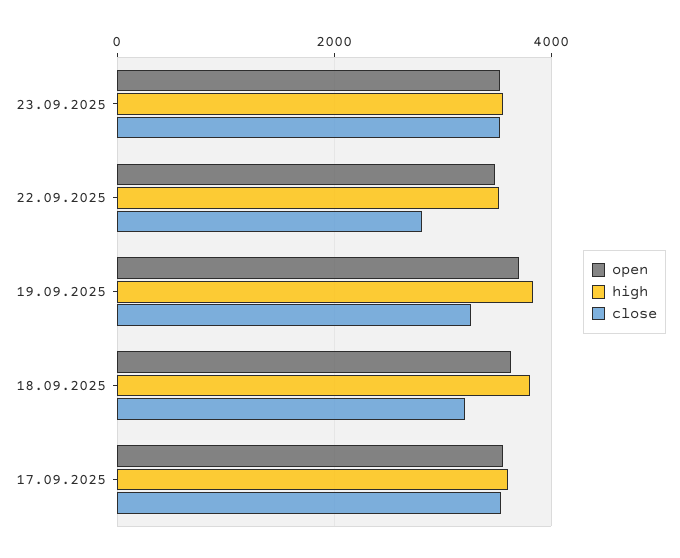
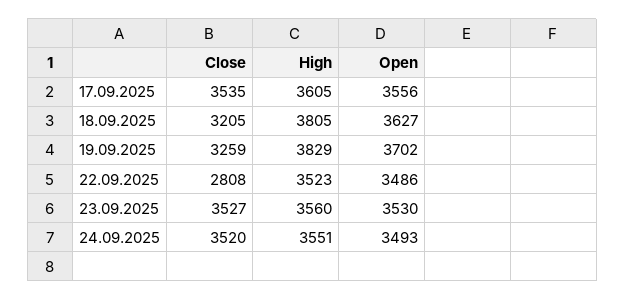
close, 24.09.2025: none -> 3520
high, 24.09.2025: none -> 3551
open, 24.09.2025: none -> 3493

